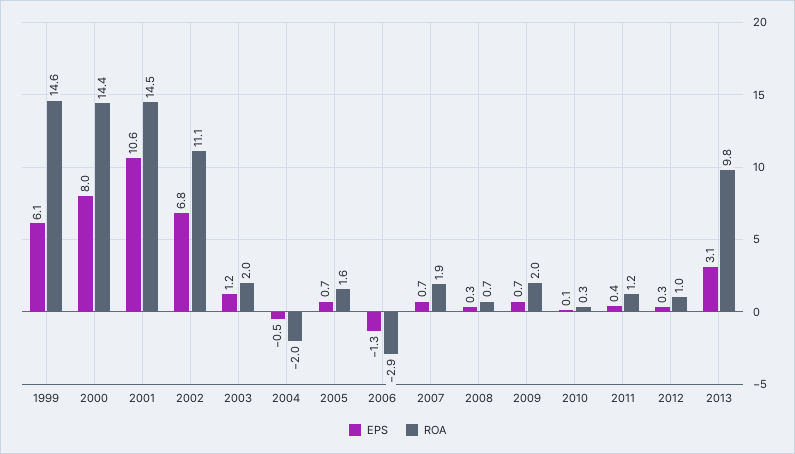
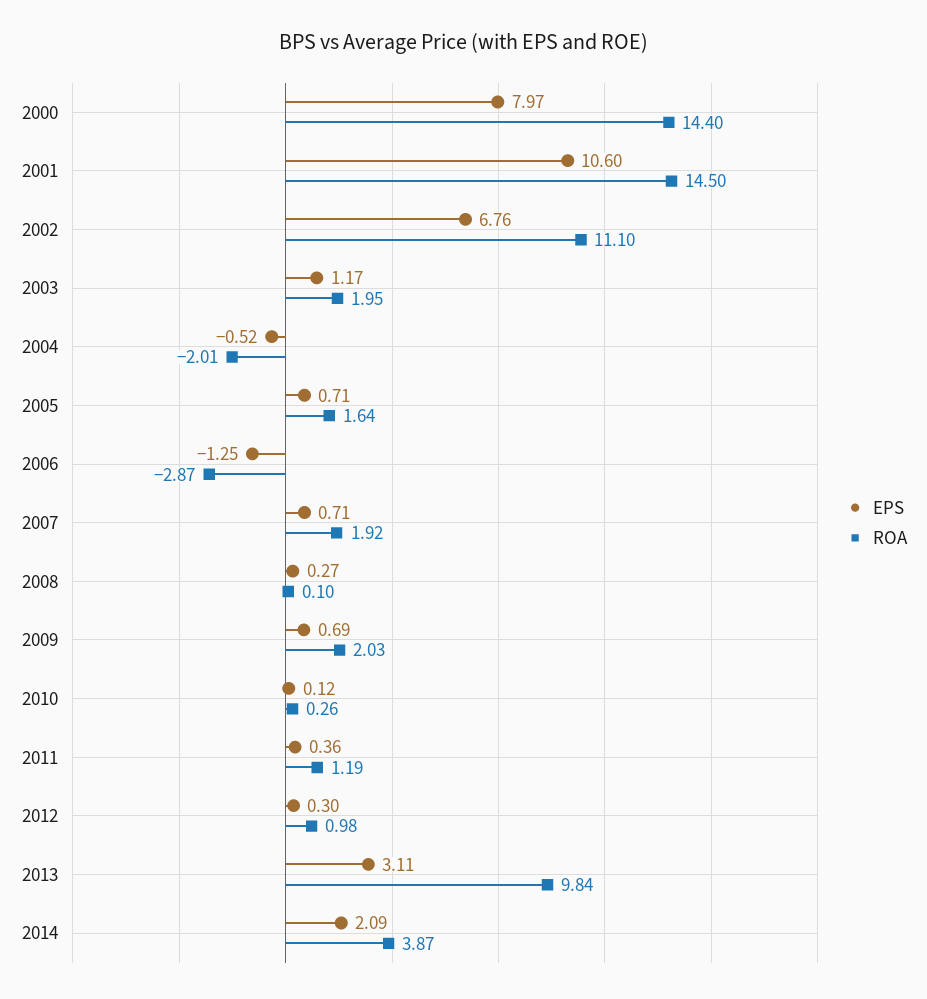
EPS, 1999: 6.1 -> none
ROA, 1999: 14.6 -> none
ROA, 2008: 0.7 -> 0.1
EPS, 2014: none -> 2.09
ROA, 2014: none -> 3.87

